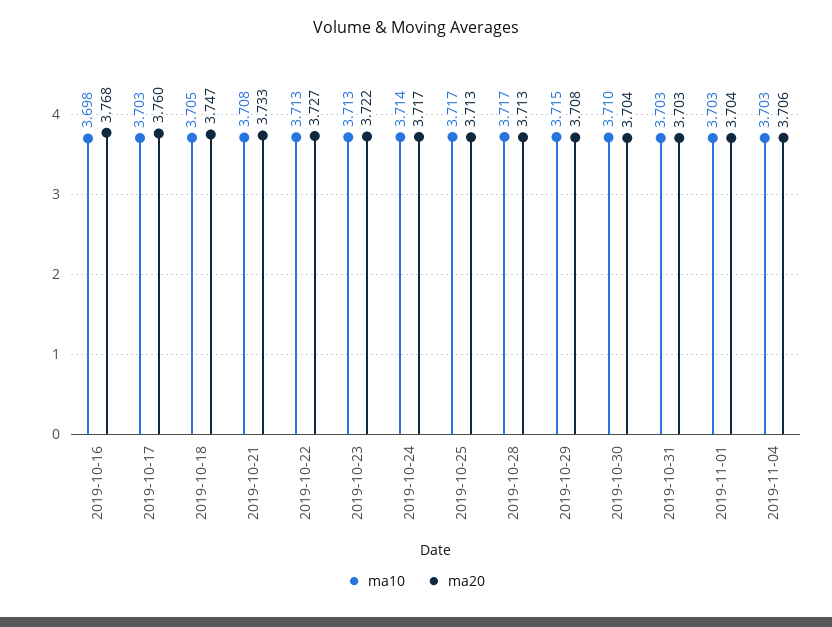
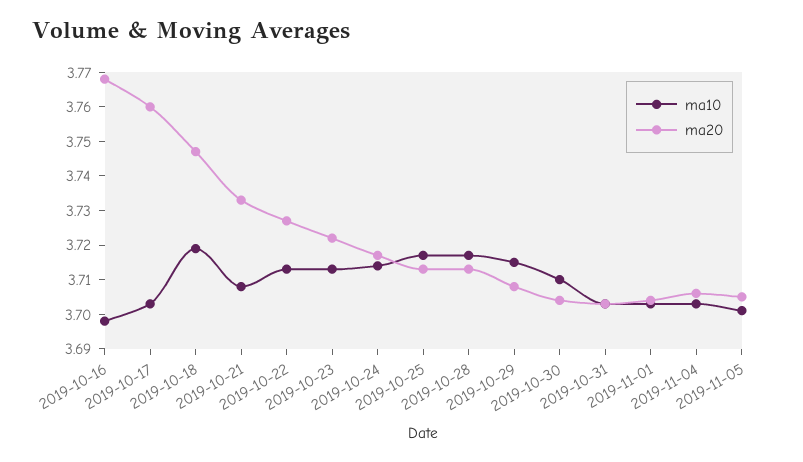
ma10, 2019-10-18: 3.705 -> 3.72
ma10, 2019-11-05: none -> 3.7
ma20, 2019-11-05: none -> 3.705

